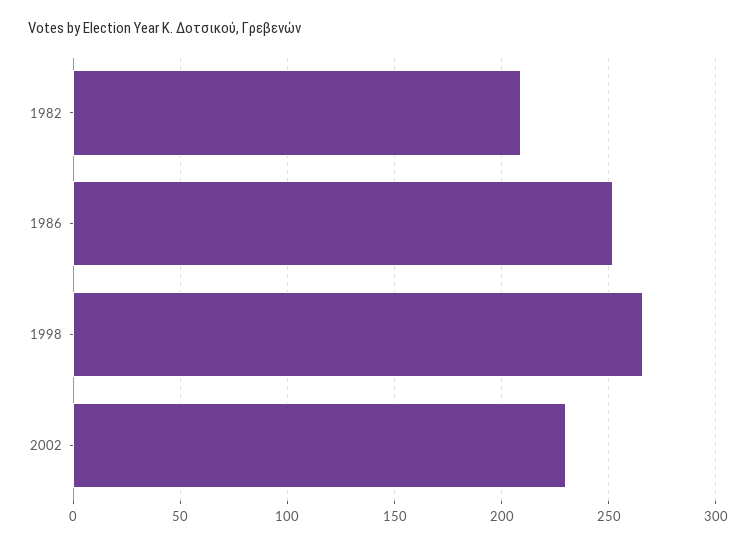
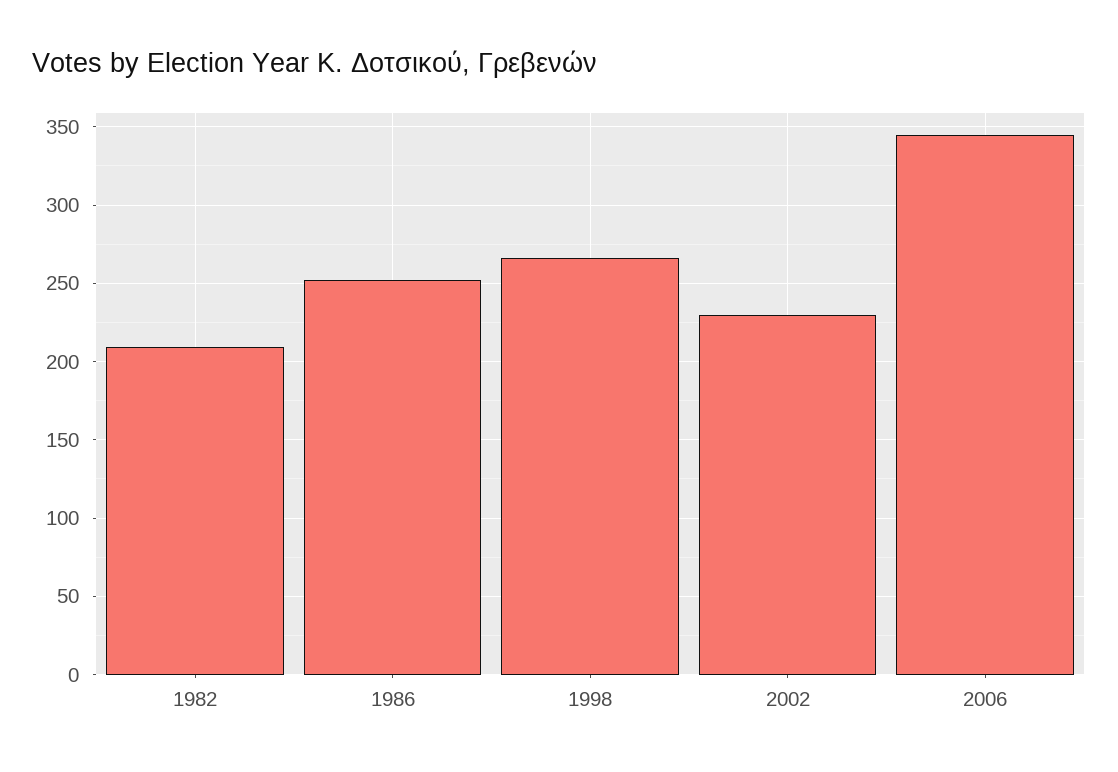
2006: none -> 345

